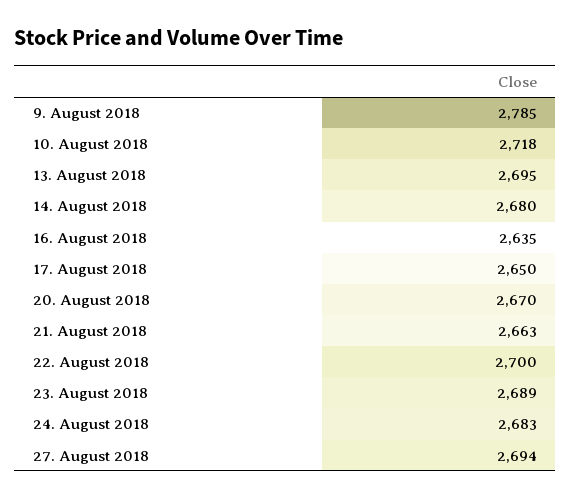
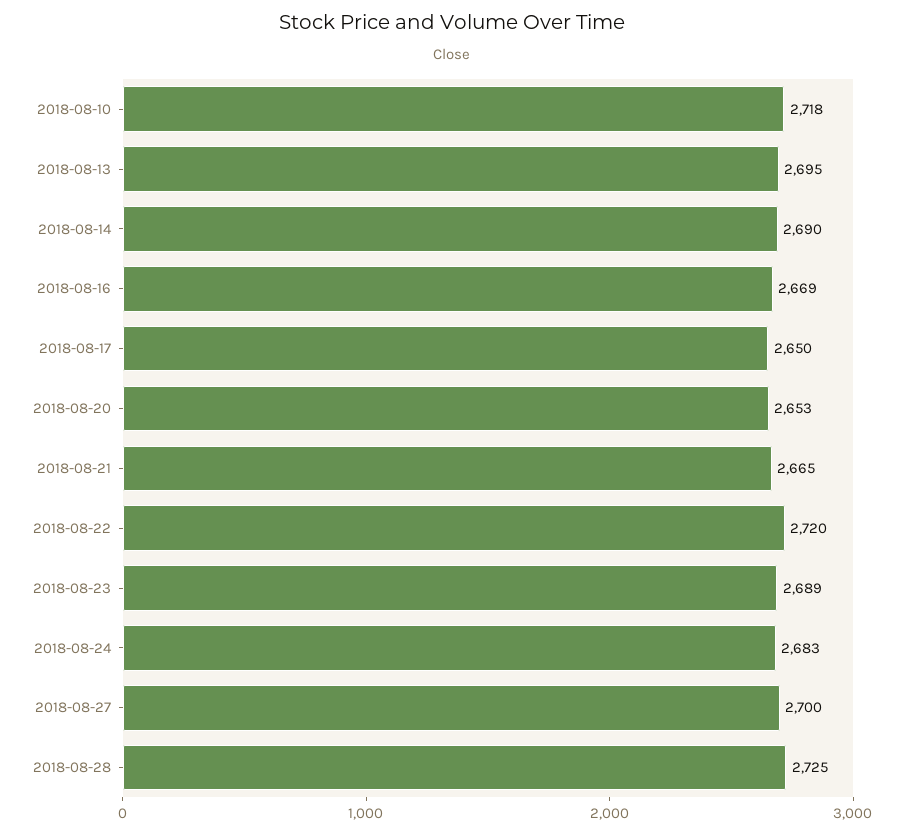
9. August 2018: 2785 -> none
14. August 2018: 2680 -> 2690
16. August 2018: 2635 -> 2669
20. August 2018: 2670 -> 2653
21. August 2018: 2663 -> 2665
22. August 2018: 2700 -> 2720
27. August 2018: 2694 -> 2700
2018-08-28: none -> 2725

